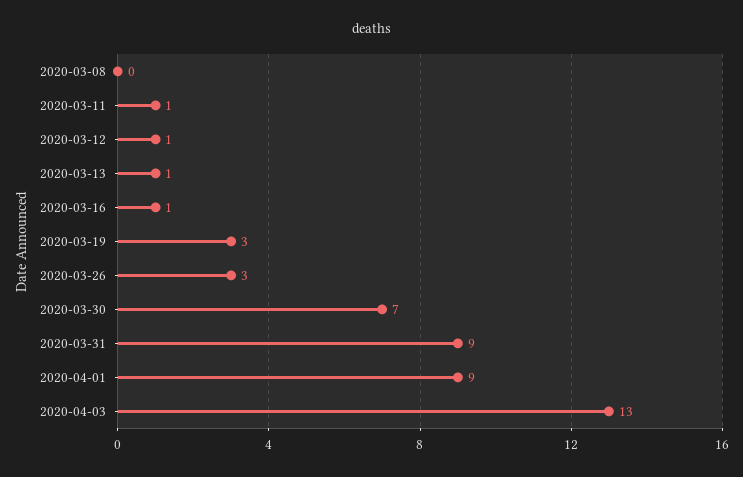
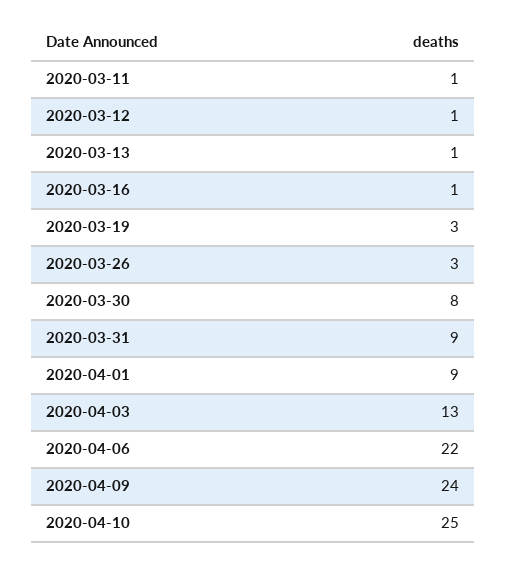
2020-03-08: 0 -> none
2020-03-30: 7 -> 8
2020-04-06: none -> 22
2020-04-09: none -> 24
2020-04-10: none -> 25

